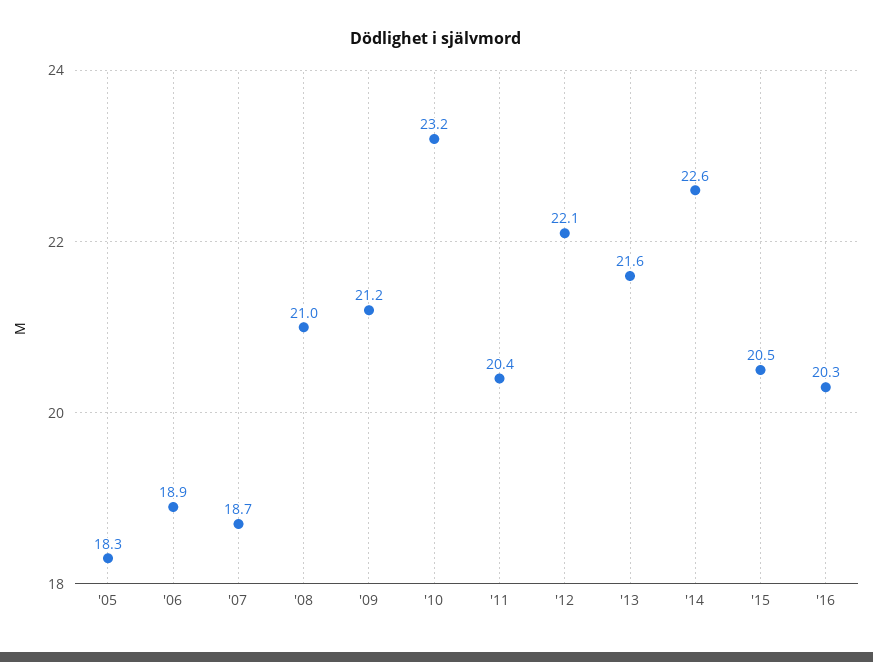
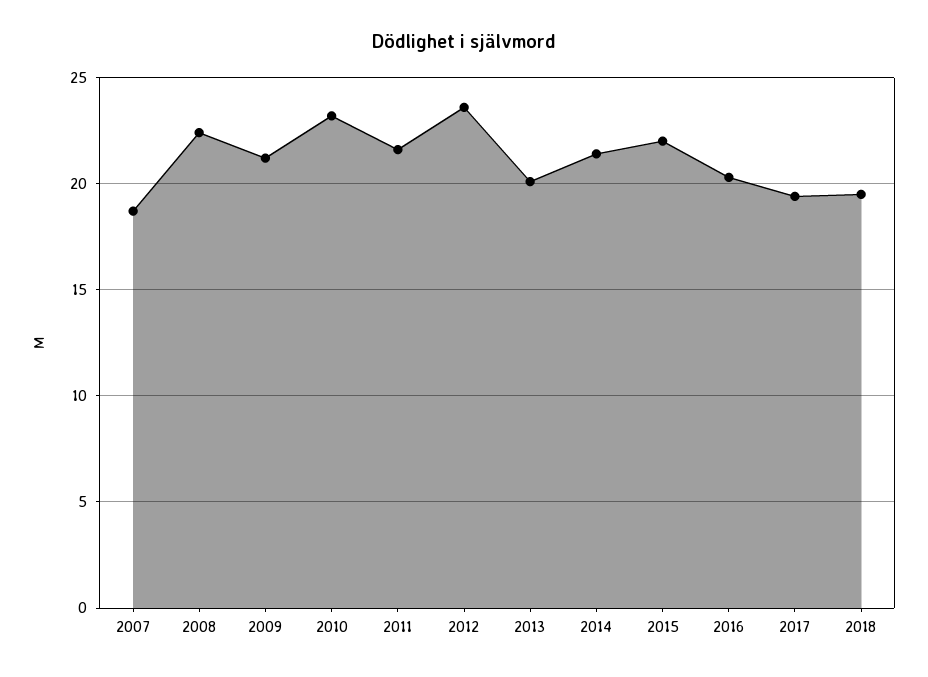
'05: 18.3 -> none
'06: 18.9 -> none
'08: 21 -> 22.5
'11: 20.4 -> 21.5
'12: 22.1 -> 23.5
'13: 21.6 -> 20
'14: 22.6 -> 21.5
'15: 20.5 -> 22
2017: none -> 19.5
2018: none -> 19.5

